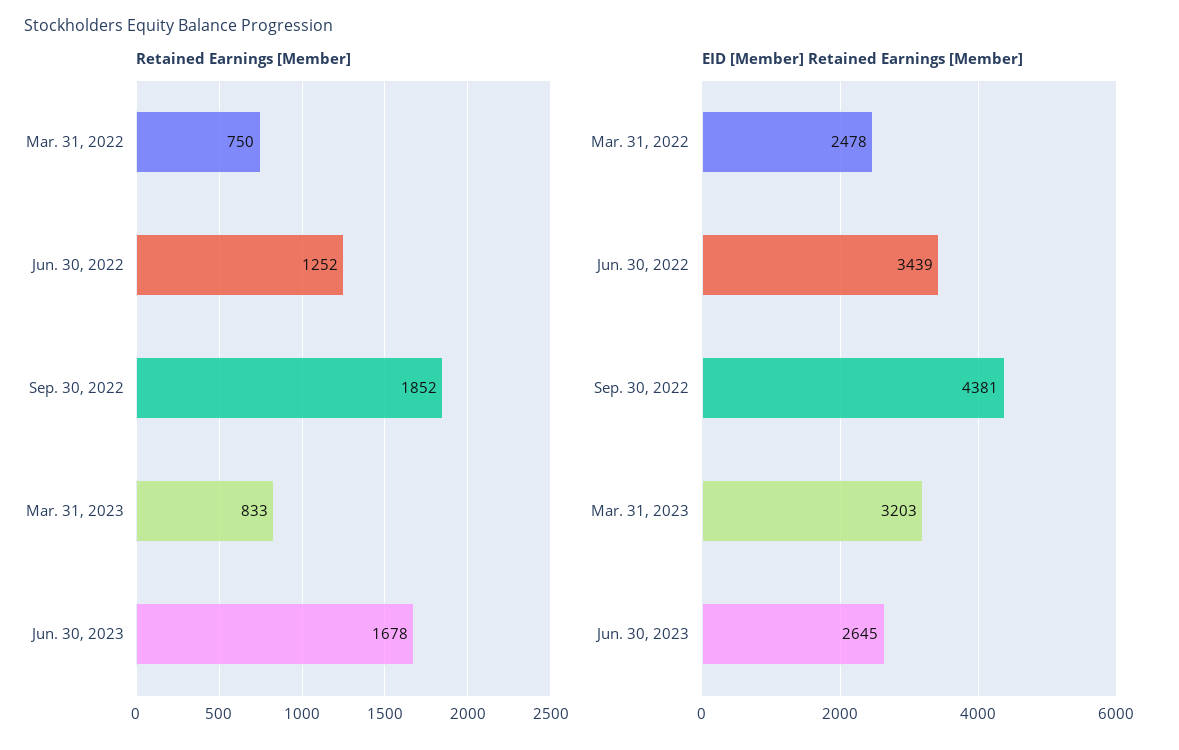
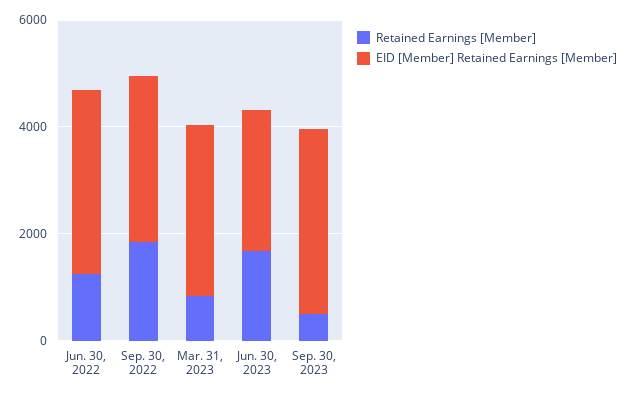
Retained Earnings [Member], Mar. 31, 2022: 750 -> none
EID [Member] Retained Earnings [Member], Mar. 31, 2022: 2478 -> none
EID [Member] Retained Earnings [Member], Sep. 30, 2022: 4381 -> 3000
Retained Earnings [Member], Sep. 30, 2023: none -> 500
EID [Member] Retained Earnings [Member], Sep. 30, 2023: none -> 3500

